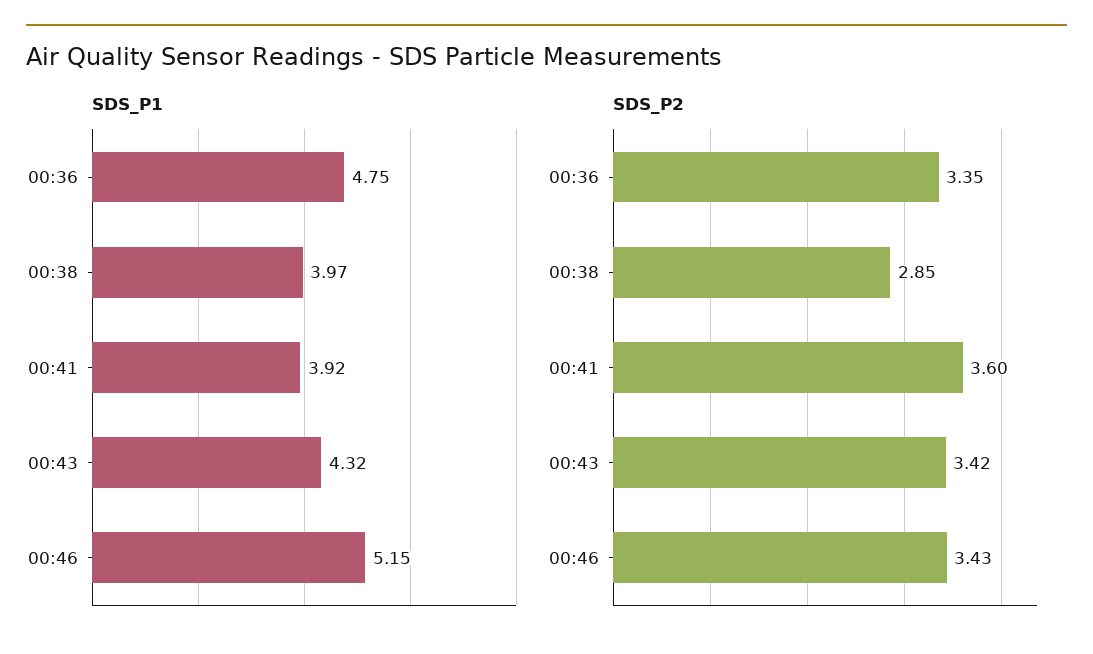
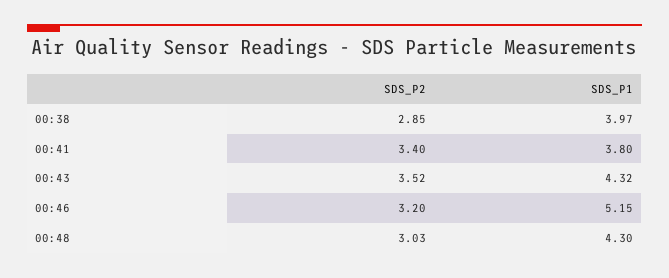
SDS_P1, 00:36: 4.75 -> none
SDS_P1, 00:41: 3.92 -> 3.8
SDS_P2, 00:36: 3.35 -> none
SDS_P2, 00:41: 3.6 -> 3.4
SDS_P2, 00:43: 3.42 -> 3.52
SDS_P2, 00:46: 3.43 -> 3.2
SDS_P2, 00:48: none -> 3.03
SDS_P1, 00:48: none -> 4.3

